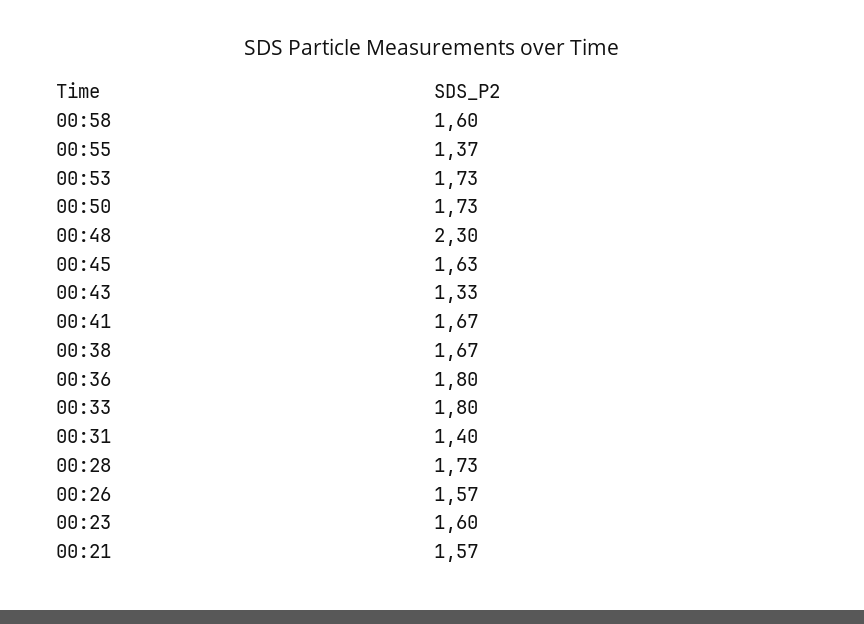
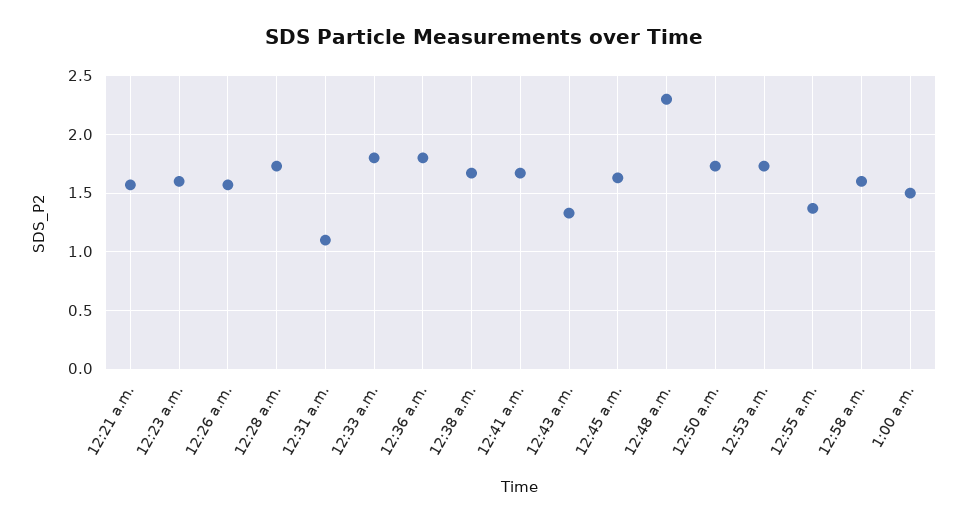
00:31: 1.4 -> 1.1
1:00 a.m.: none -> 1.5

